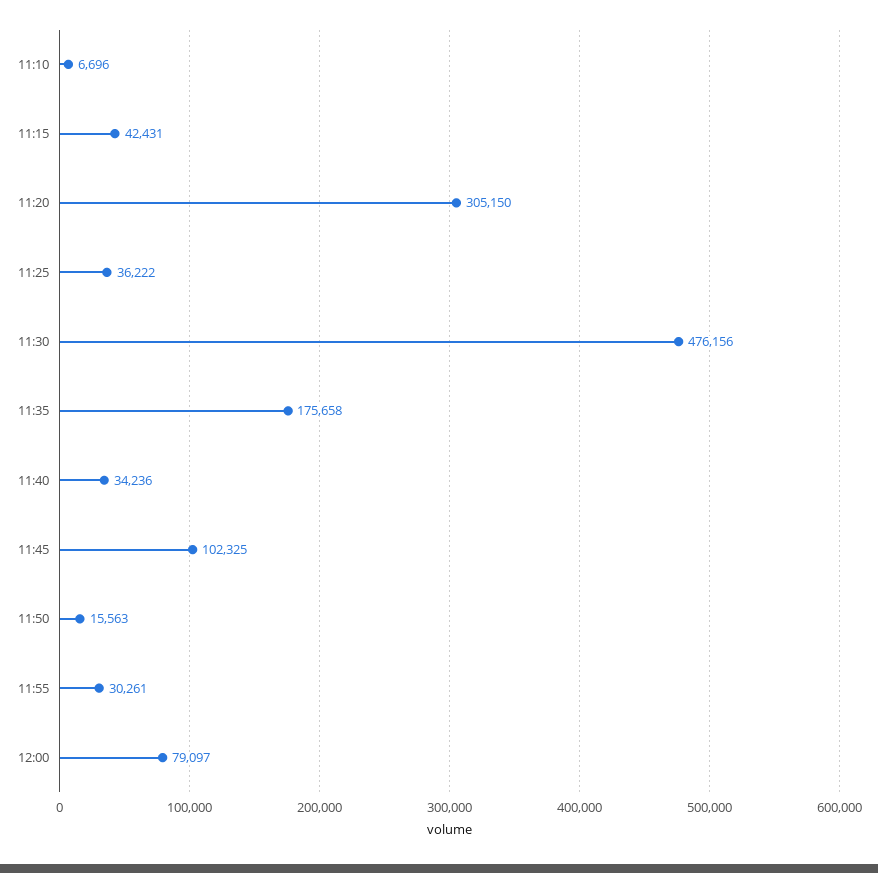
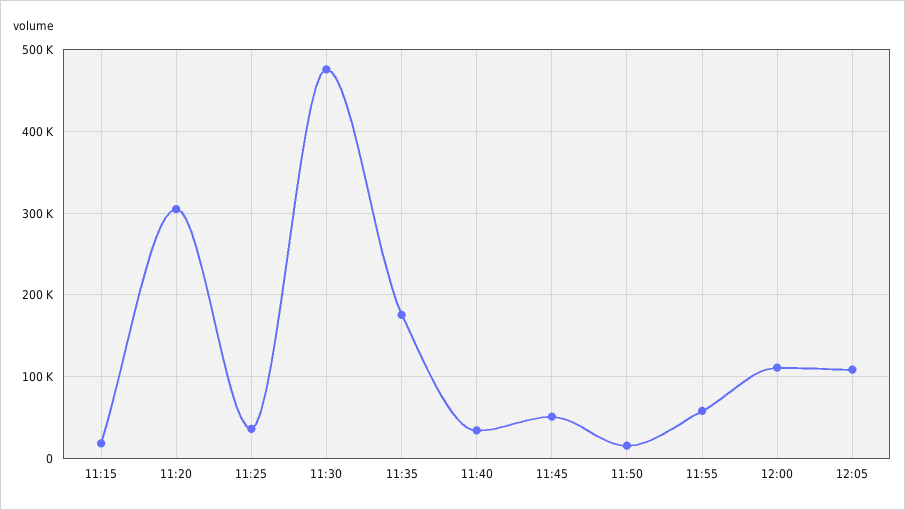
11:10: 6696 -> none
11:15: 42431 -> 20000
11:45: 102325 -> 50000
11:55: 30261 -> 60000
12:00: 79097 -> 110000
12:05: none -> 110000

